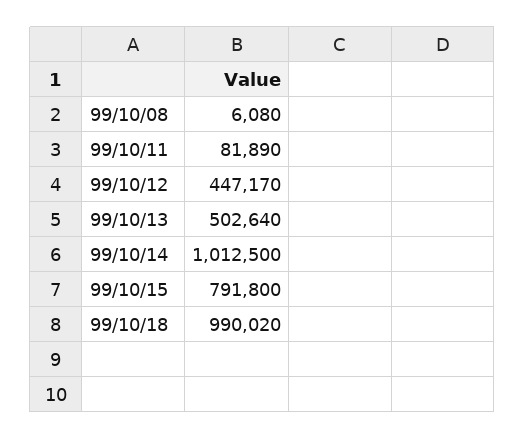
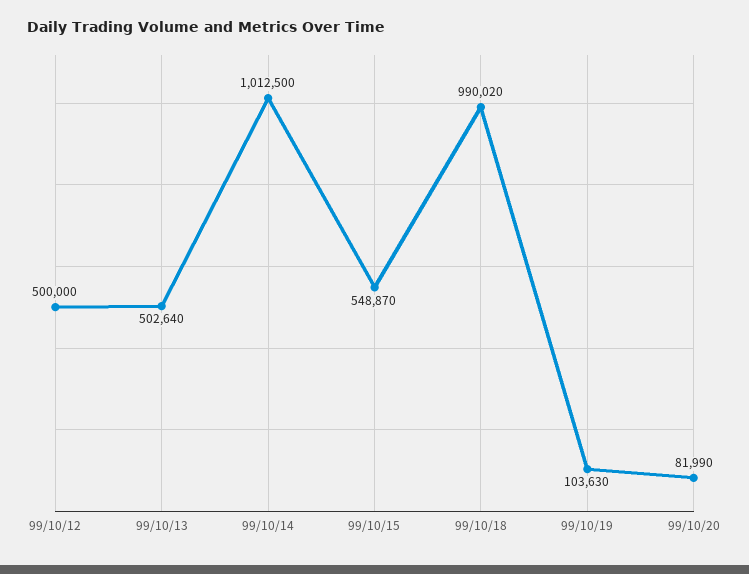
99/10/08: 6080 -> none
99/10/11: 81890 -> none
99/10/12: 447170 -> 500000
99/10/15: 791800 -> 548870
99/10/19: none -> 103630
99/10/20: none -> 81990

